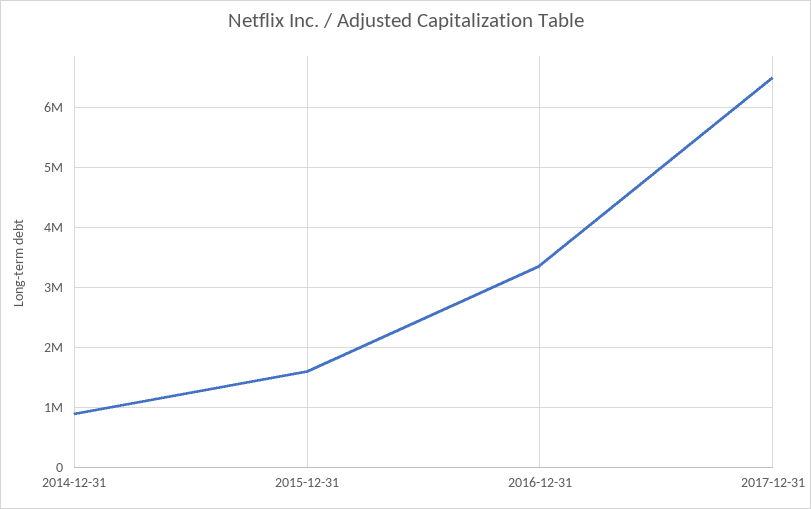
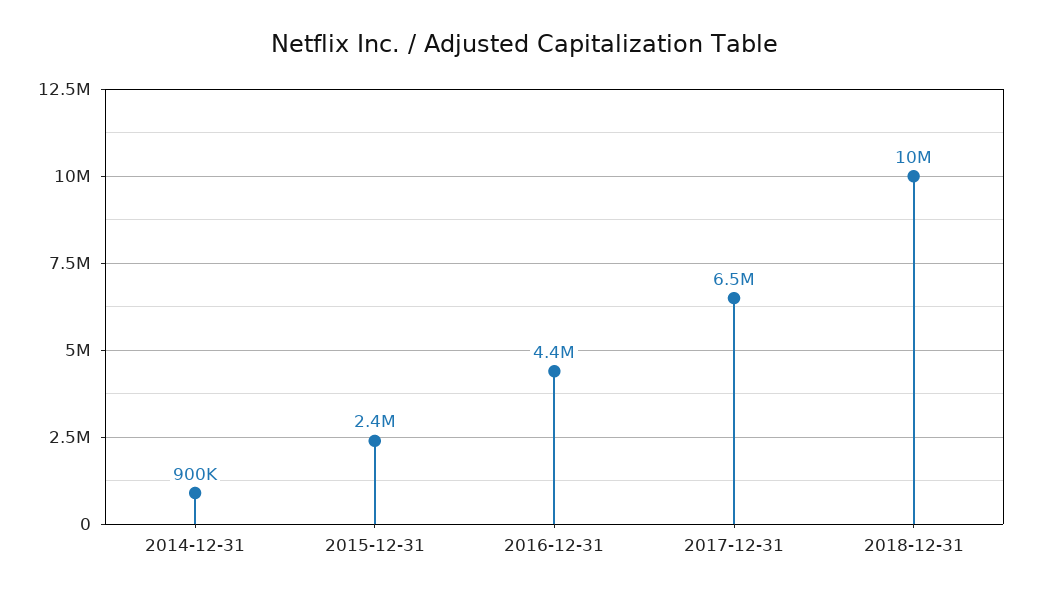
2015-12-31: 1600000 -> 2400000
2016-12-31: 3400000 -> 4400000
2018-12-31: none -> 10000000

